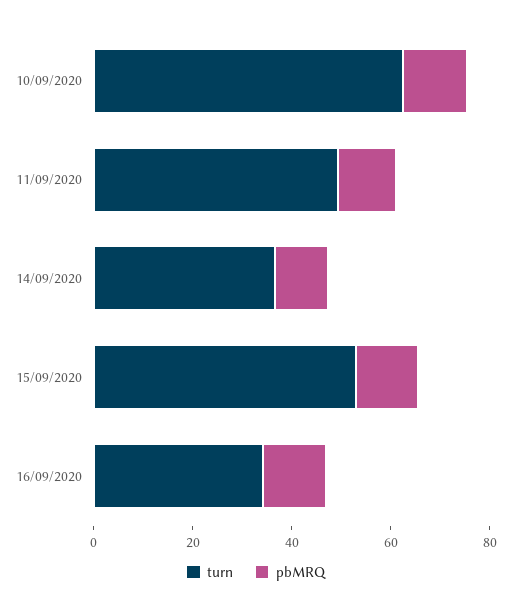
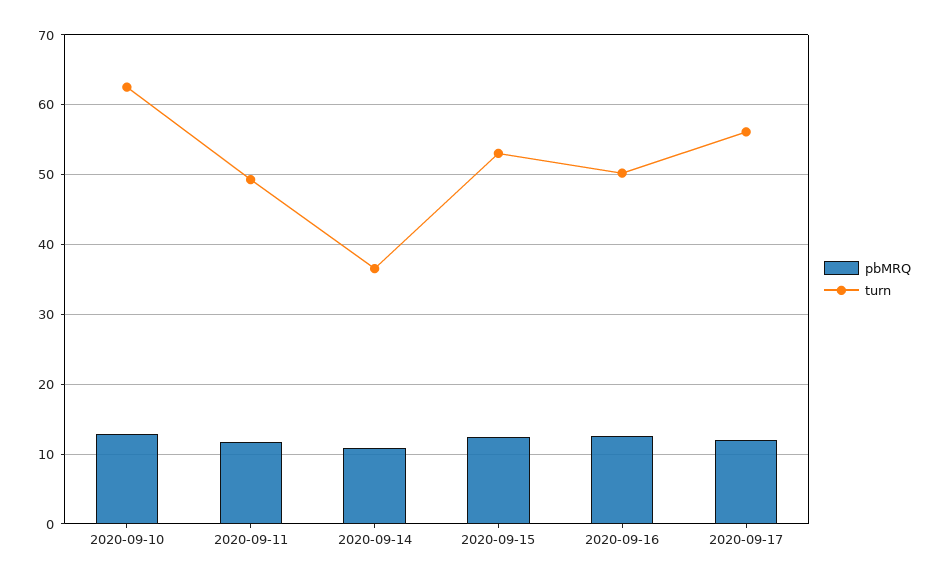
turn, 16/09/2020: 35 -> 50
pbMRQ, 2020-09-17: none -> 12
turn, 2020-09-17: none -> 56

